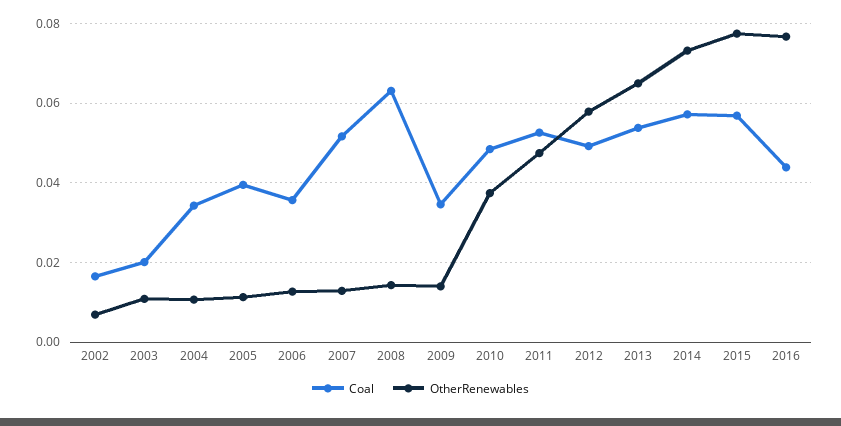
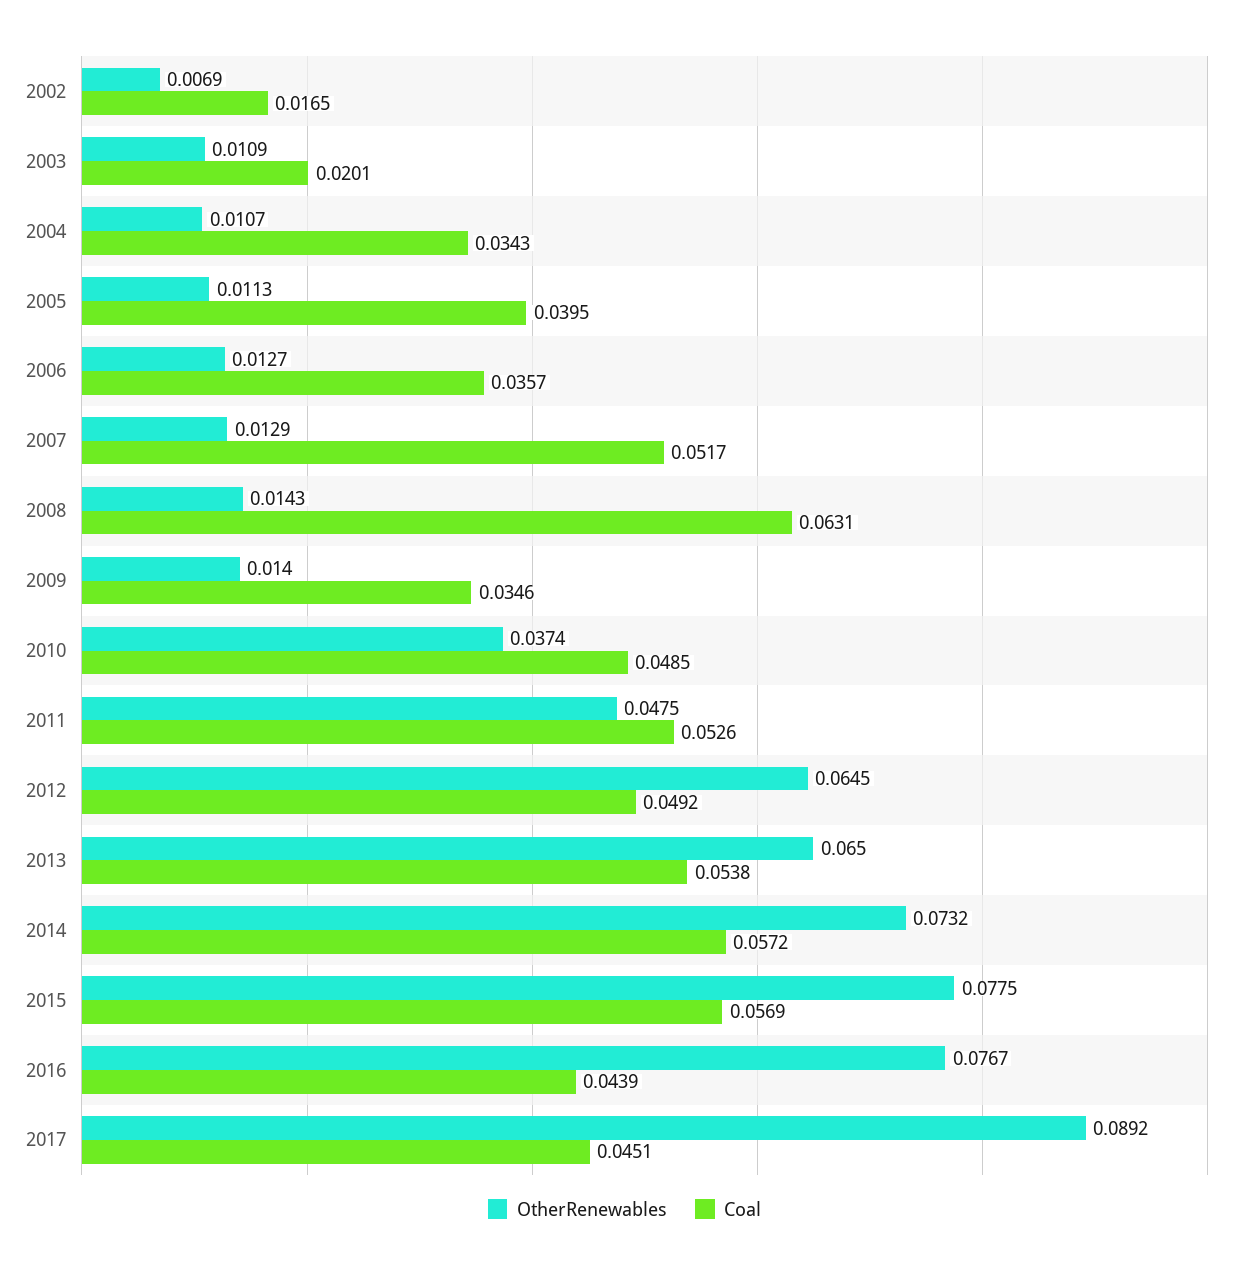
OtherRenewables, 2012: 0.058 -> 0.0645
OtherRenewables, 2017: none -> 0.0892
Coal, 2017: none -> 0.0451

